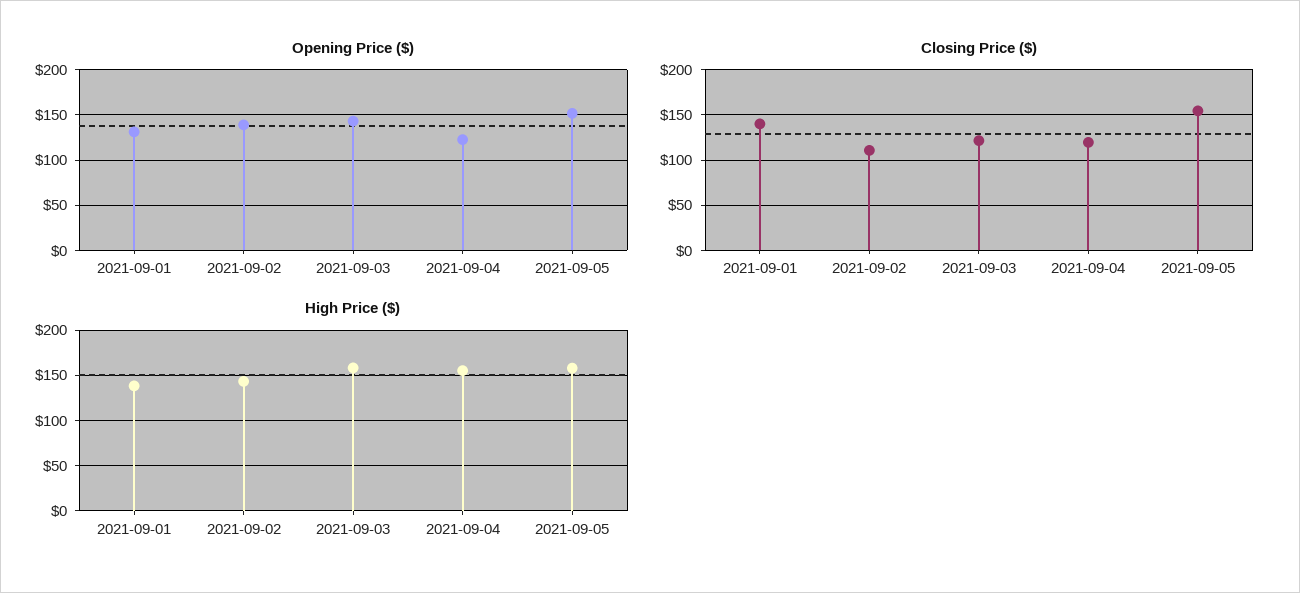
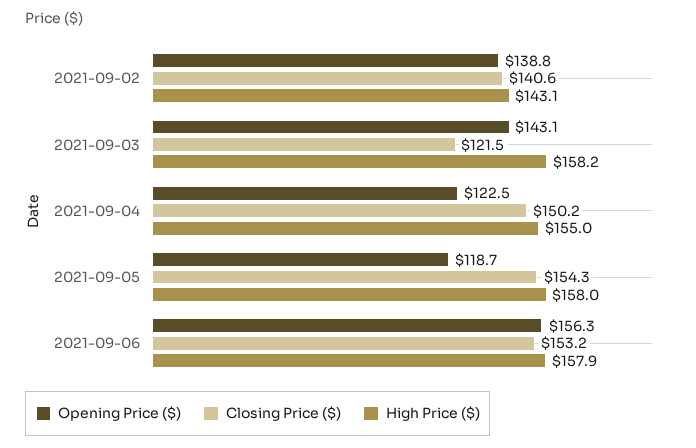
Opening Price ($), 2021-09-01: 130 -> none
Opening Price ($), 2021-09-05: 150 -> 118.7
Closing Price ($), 2021-09-01: 140 -> none
Closing Price ($), 2021-09-02: 110 -> 140.6
Closing Price ($), 2021-09-04: 120 -> 150.2
High Price ($), 2021-09-01: 140 -> none
Opening Price ($), 2021-09-06: none -> 156.3
Closing Price ($), 2021-09-06: none -> 153.2
High Price ($), 2021-09-06: none -> 157.9

